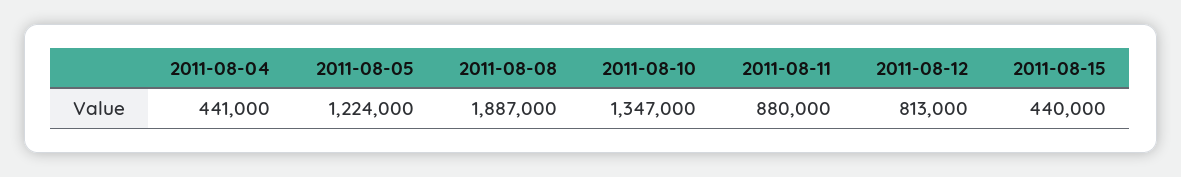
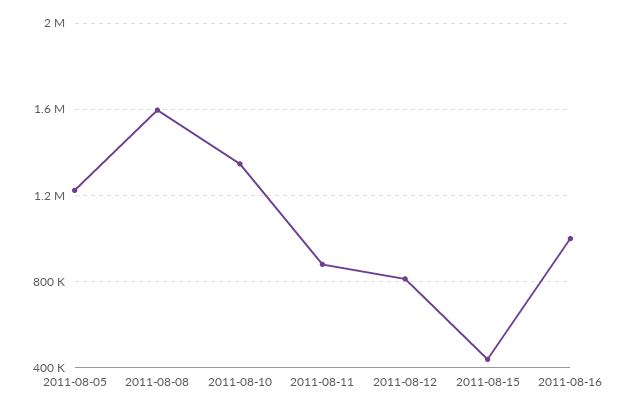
2011-08-04: 441000 -> none
2011-08-08: 1887000 -> 1600000
2011-08-16: none -> 1000000

